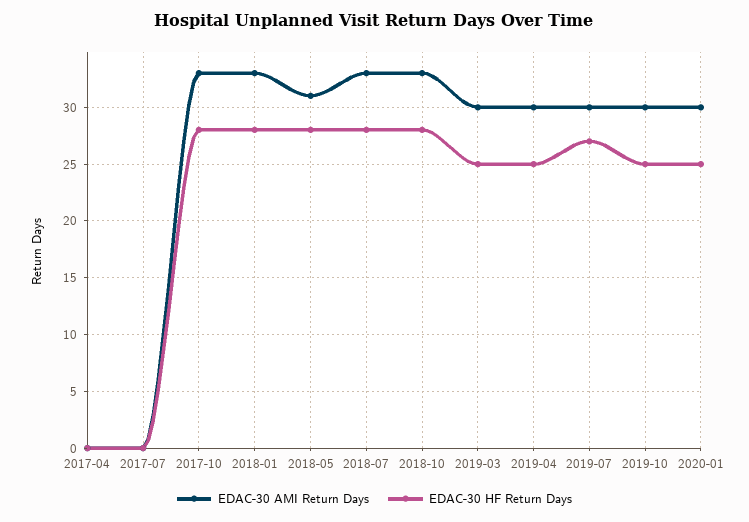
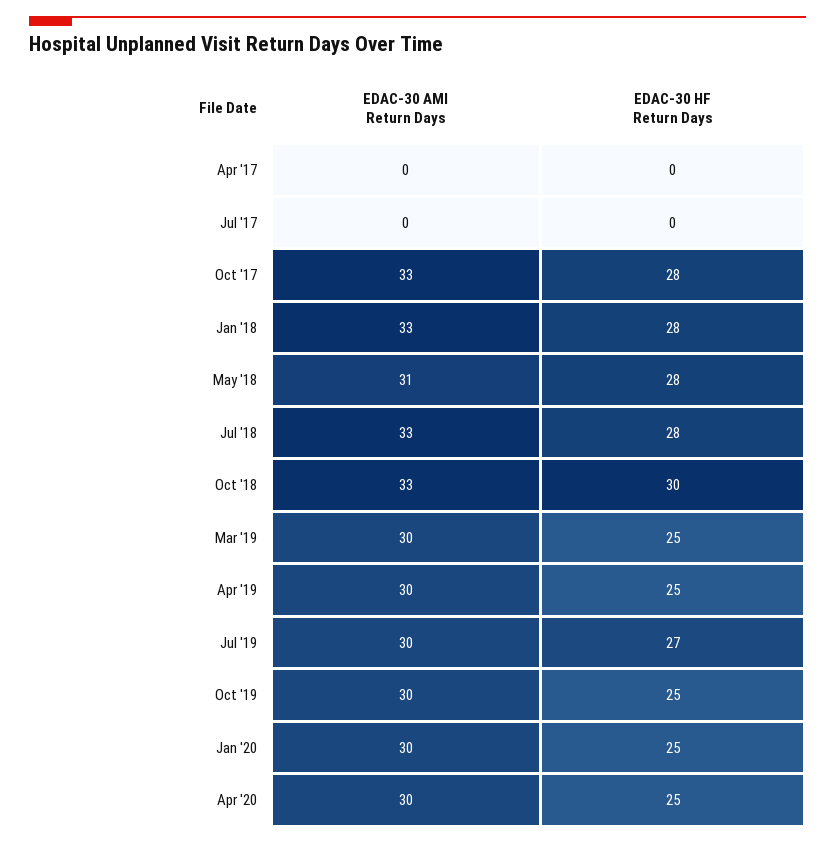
EDAC-30 HF Return Days, 2018-10: 28 -> 30
EDAC-30 AMI Return Days, Apr '20: none -> 30
EDAC-30 HF Return Days, Apr '20: none -> 25

